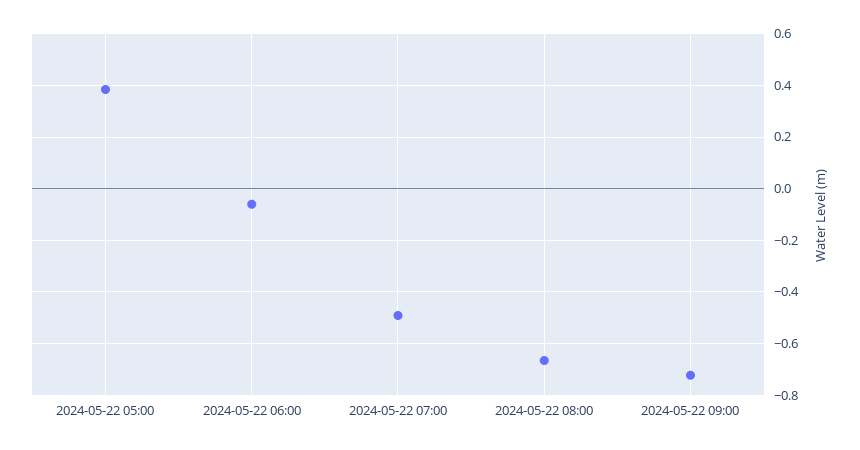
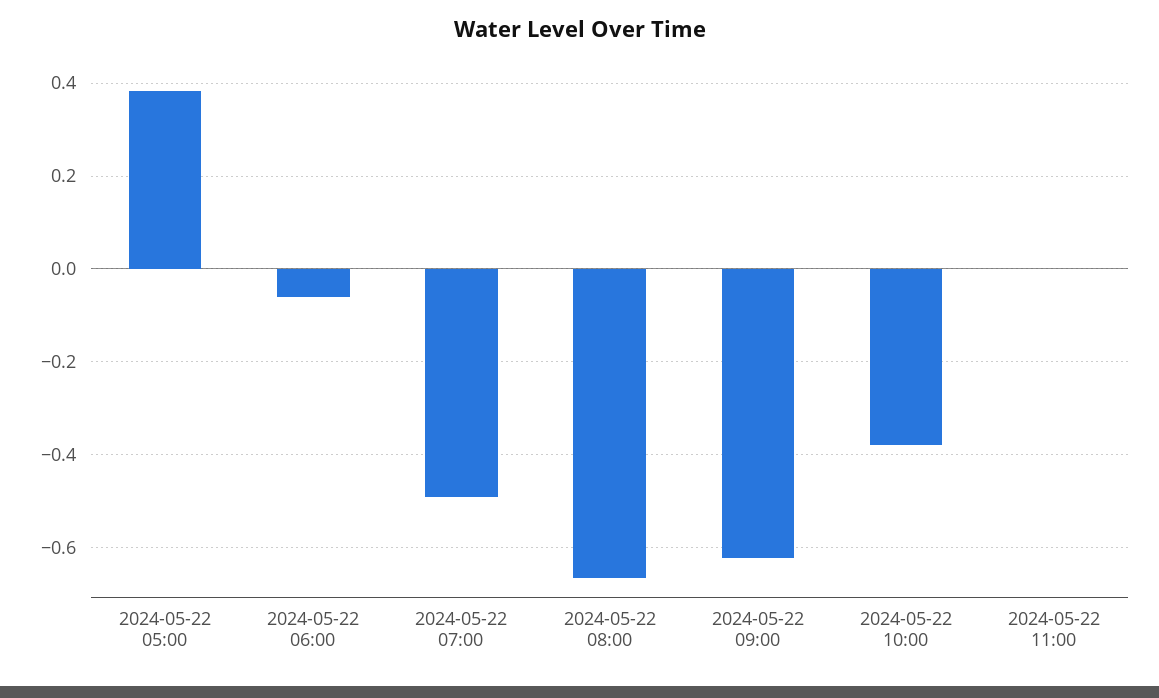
2024-05-22 09:00: -0.725 -> -0.62
2024-05-22 10:00: none -> -0.38
2024-05-22 11:00: none -> 0

